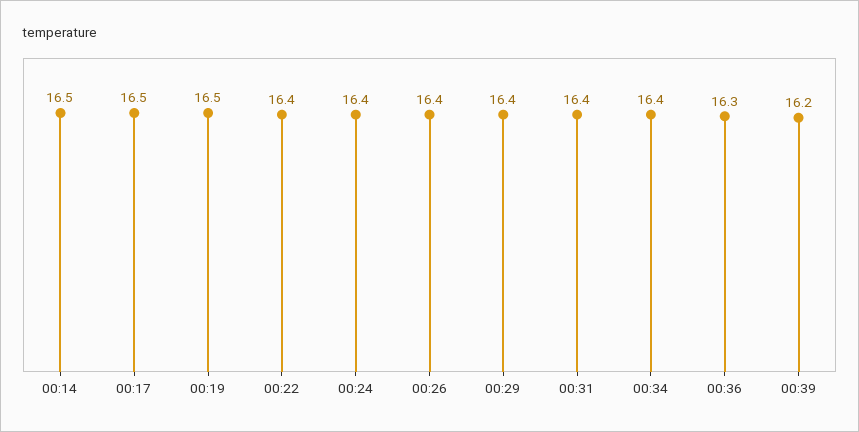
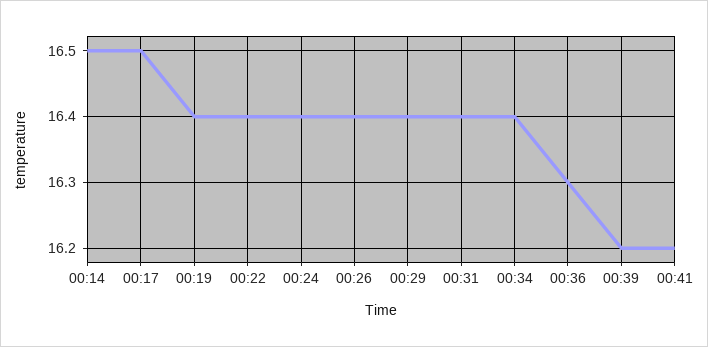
00:19: 16.5 -> 16.4
00:41: none -> 16.2

